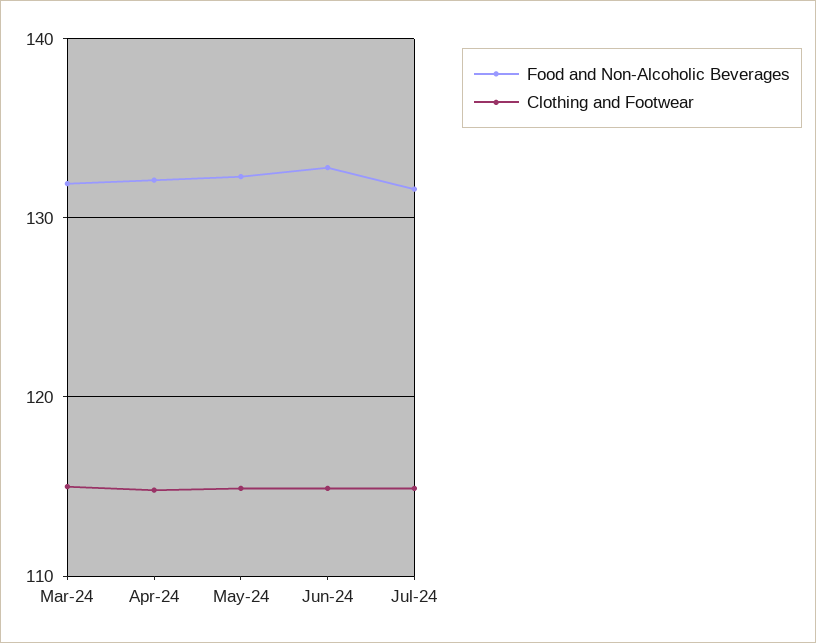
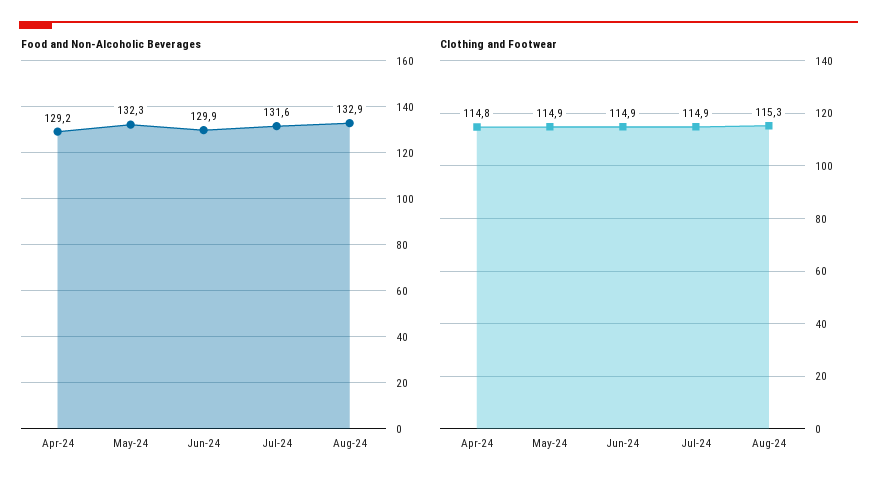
Food and Non-Alcoholic Beverages, Mar-24: 132 -> none
Clothing and Footwear, Mar-24: 115 -> none
Food and Non-Alcoholic Beverages, Apr-24: 132 -> 129.2
Food and Non-Alcoholic Beverages, Jun-24: 133 -> 129.9
Food and Non-Alcoholic Beverages, Aug-24: none -> 132.9
Clothing and Footwear, Aug-24: none -> 115.3

